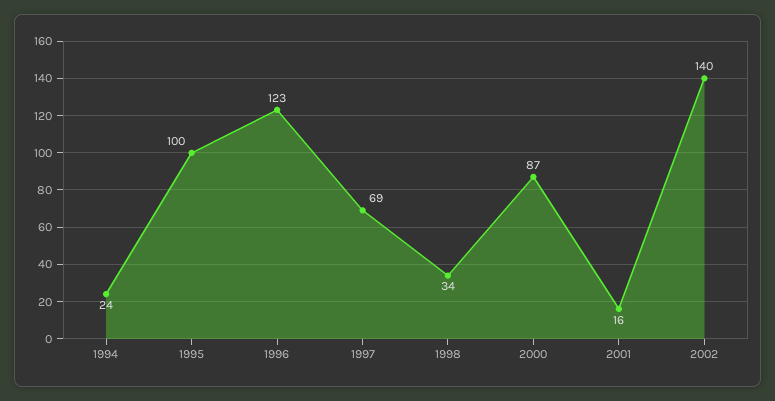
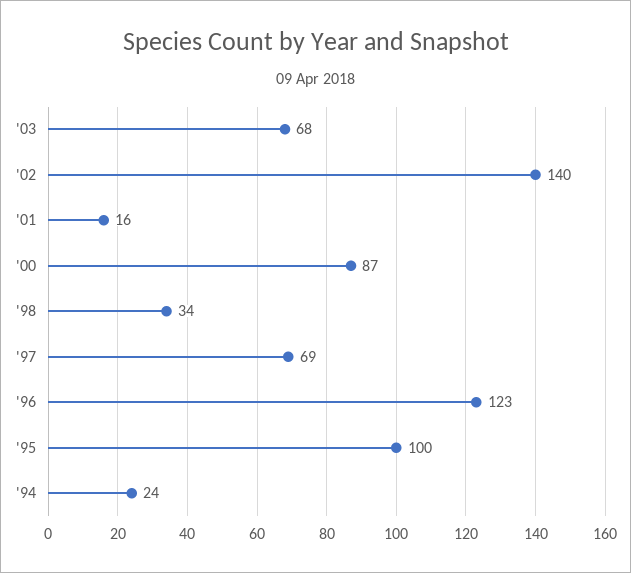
'03: none -> 68

